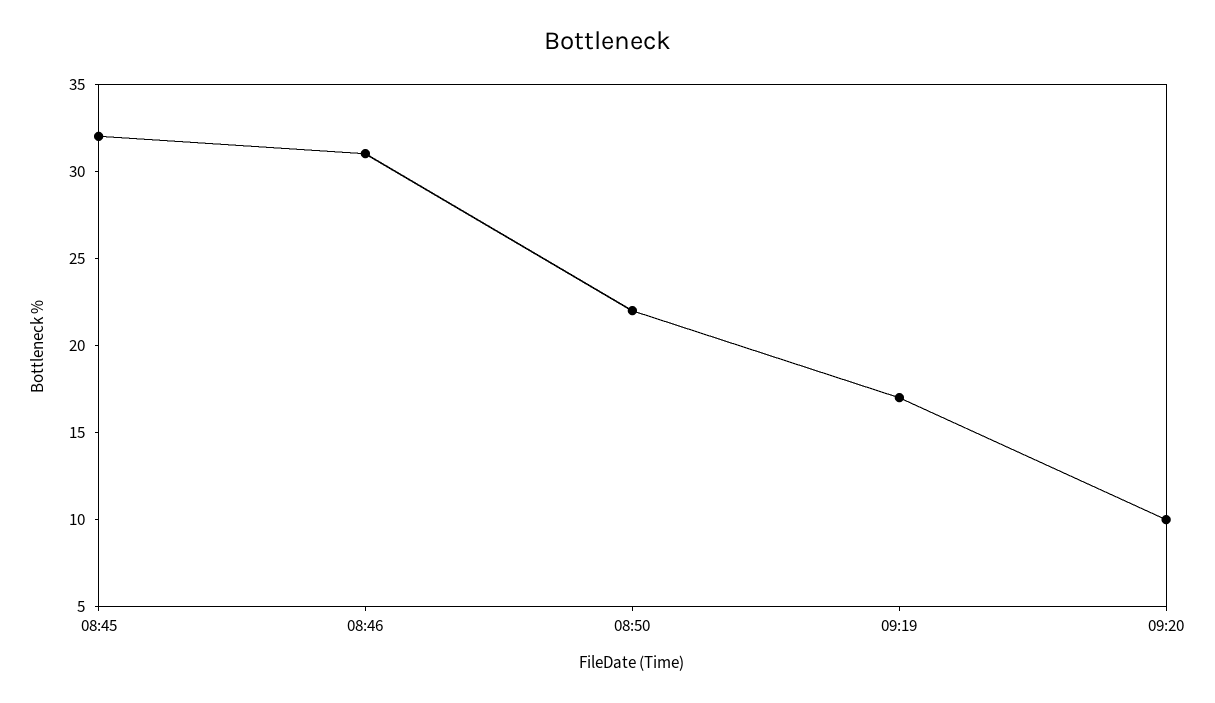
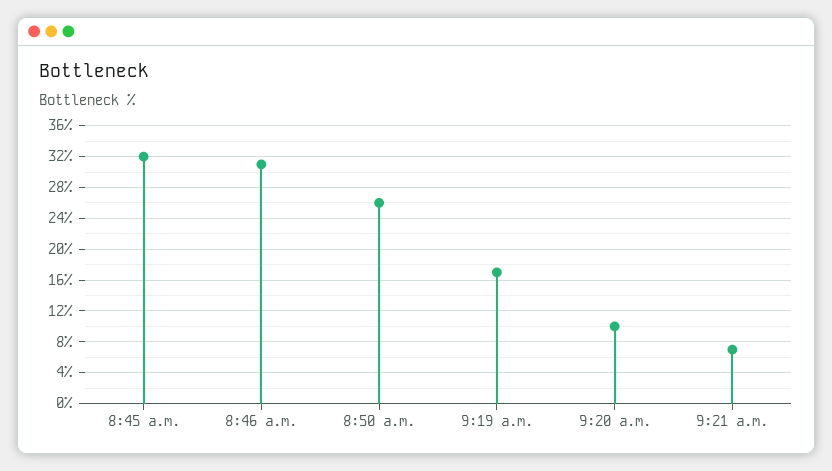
08:50: 22 -> 26
9:21 a.m.: none -> 7

